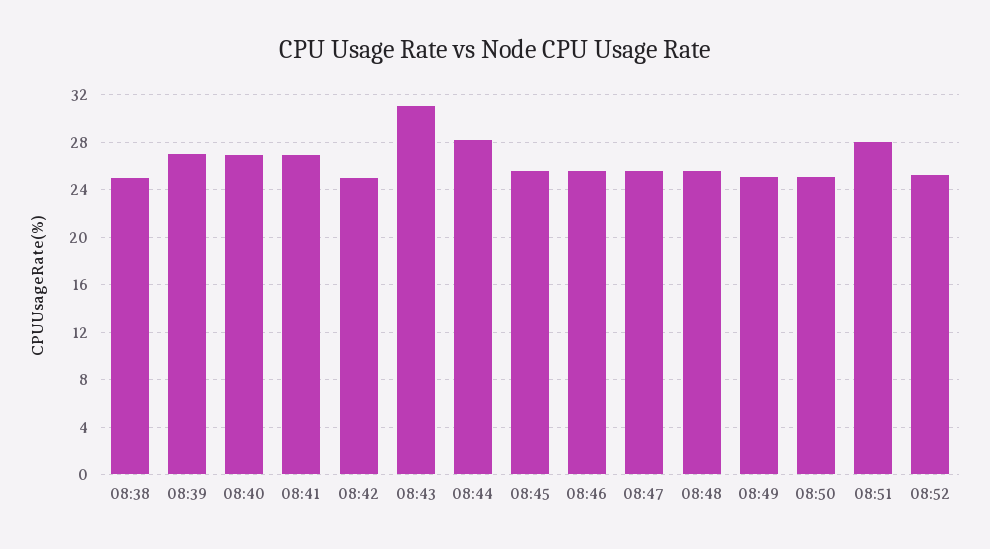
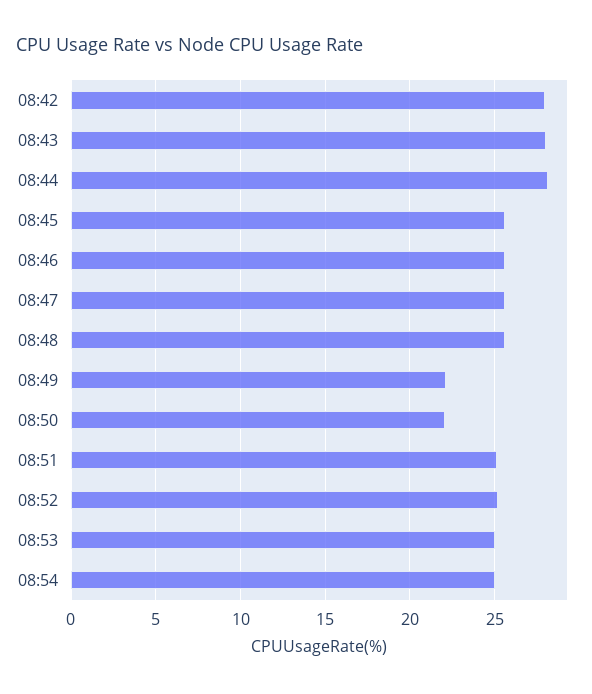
08:38: 25 -> none
08:39: 27 -> none
08:40: 27 -> none
08:41: 27 -> none
08:42: 25 -> 28
08:43: 31 -> 28
08:49: 25 -> 22
08:50: 25 -> 22
08:51: 28 -> 25
08:53: none -> 25
08:54: none -> 25

